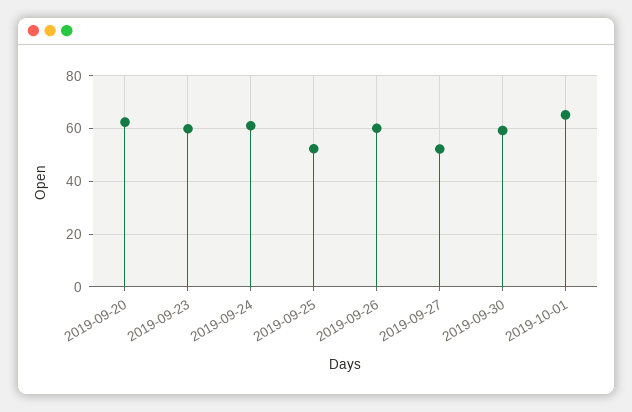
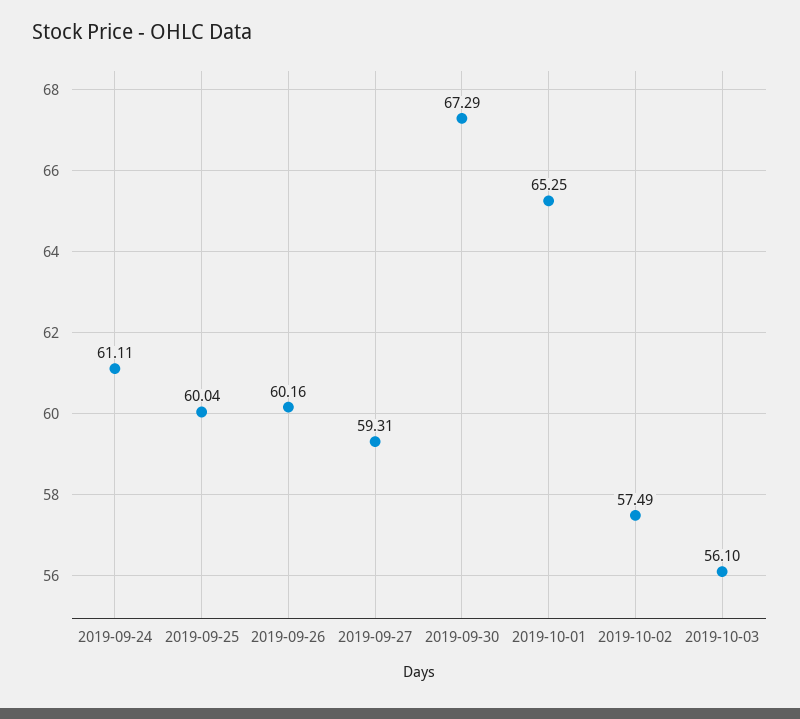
2019-09-20: 62.5 -> none
2019-09-23: 60 -> none
2019-09-25: 52.5 -> 60.04
2019-09-27: 52.5 -> 59.31
2019-09-30: 60 -> 67.29
2019-10-02: none -> 57.49
2019-10-03: none -> 56.1

